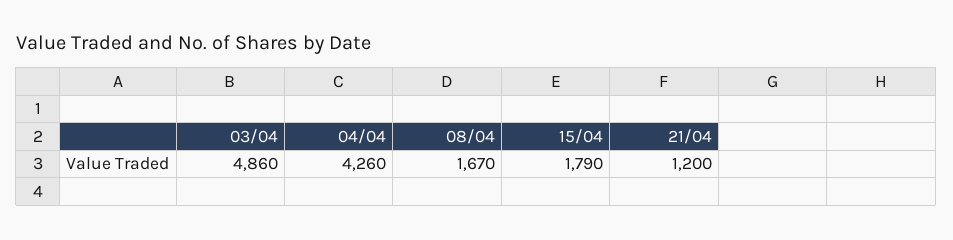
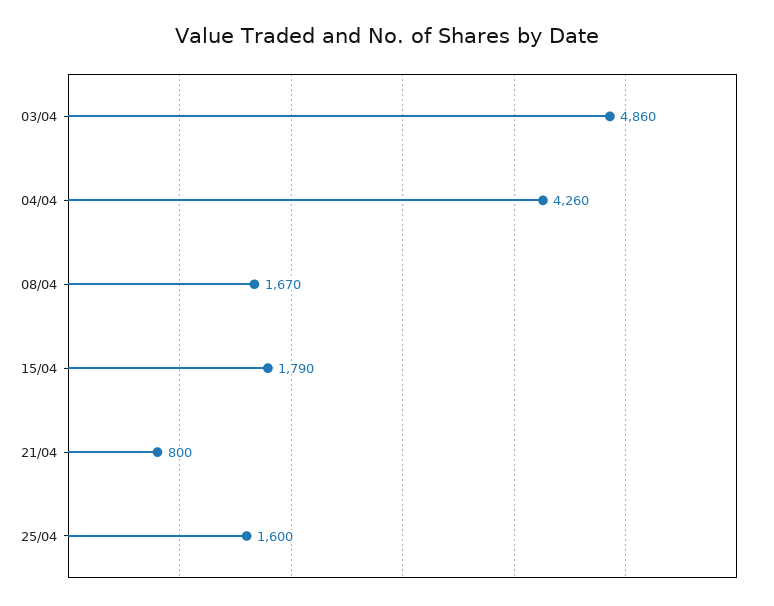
21/04: 1200 -> 800
25/04: none -> 1600

